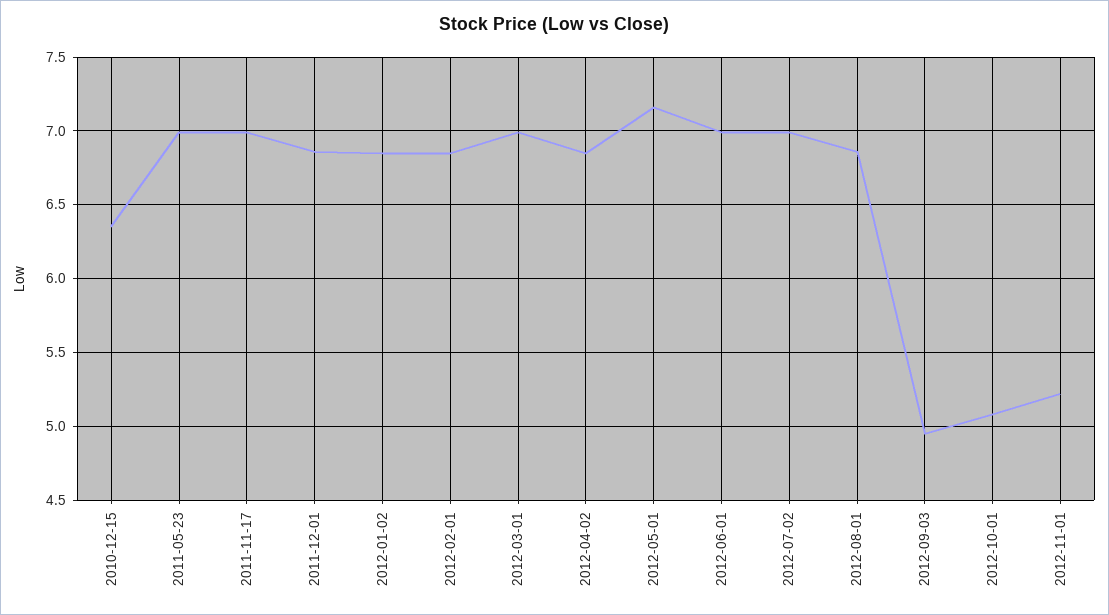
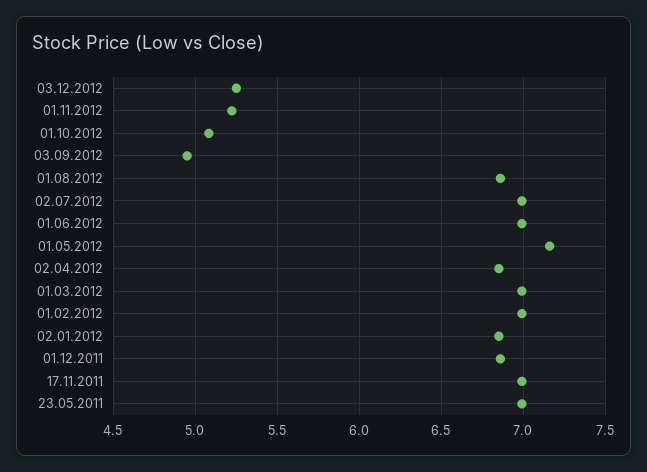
2010-12-15: 6.35 -> none
2012-02-01: 6.85 -> 7
03.12.2012: none -> 5.25

